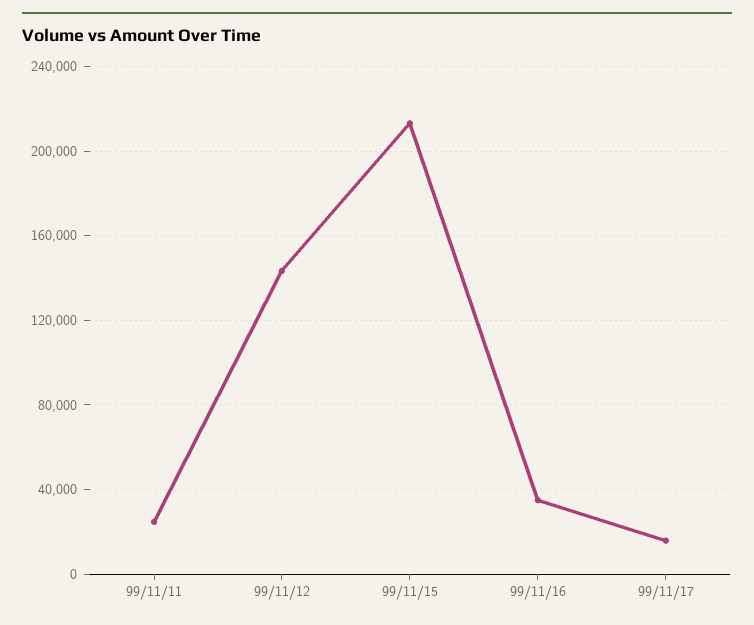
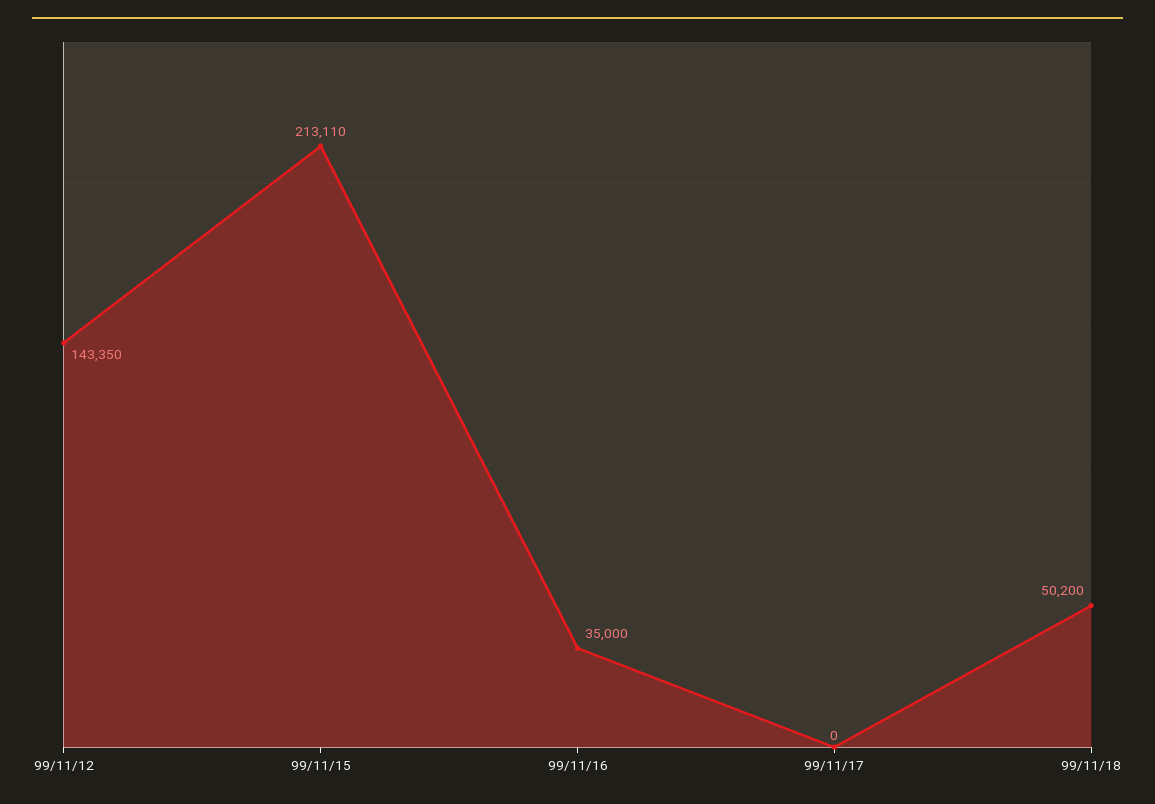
99/11/11: 25000 -> none
99/11/17: 15000 -> 0
99/11/18: none -> 50200

